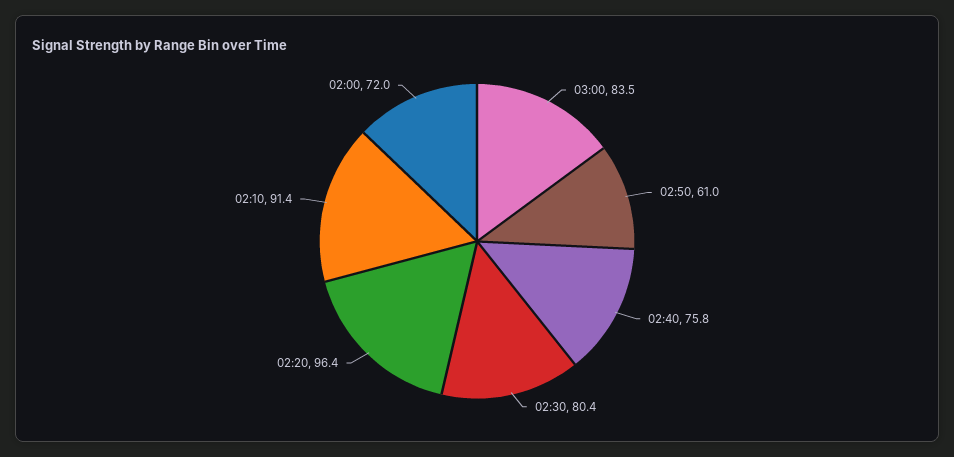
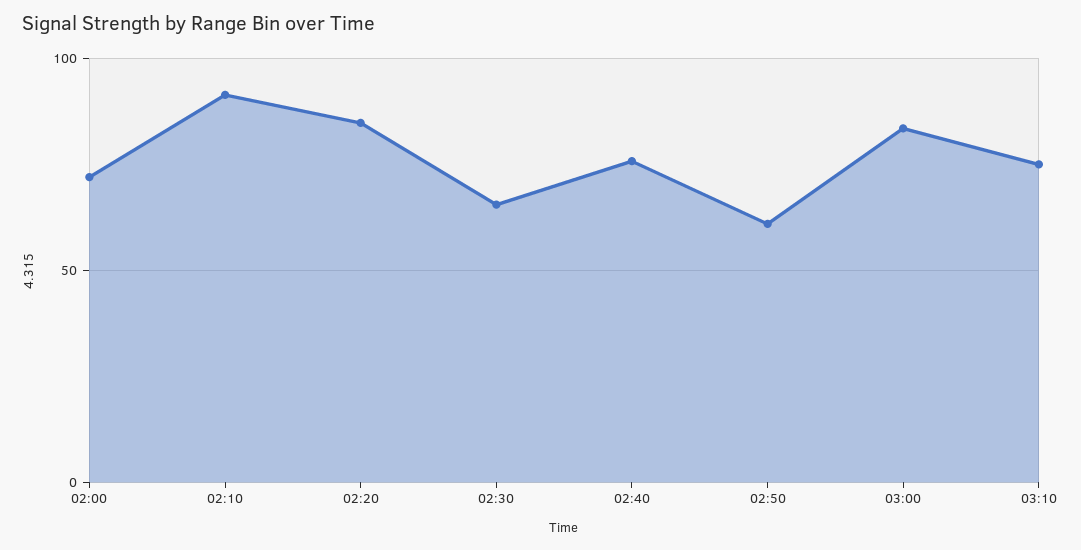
02:30: 80.4 -> 65
02:20: 96.4 -> 85
03:10: none -> 75

